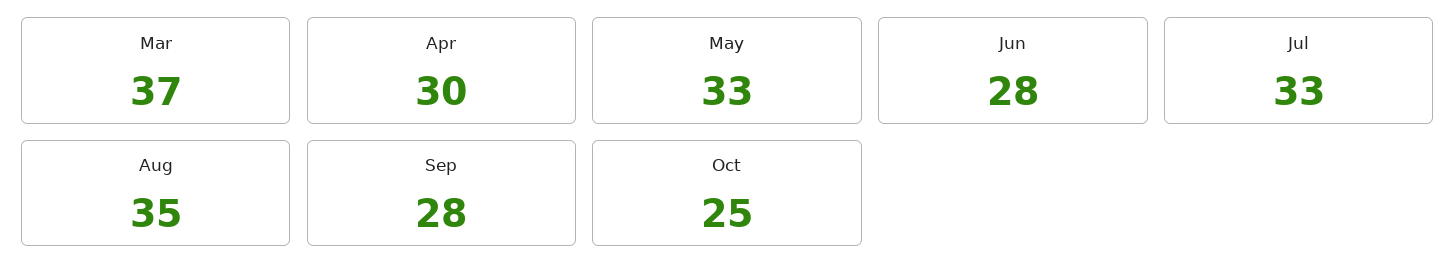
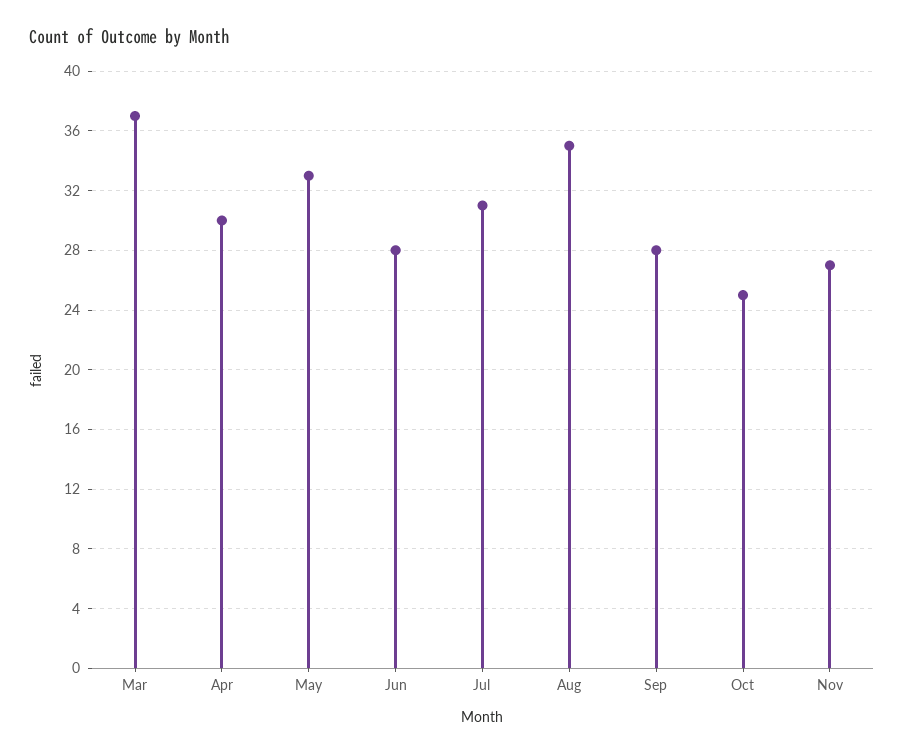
Jul: 33 -> 31
Nov: none -> 27

